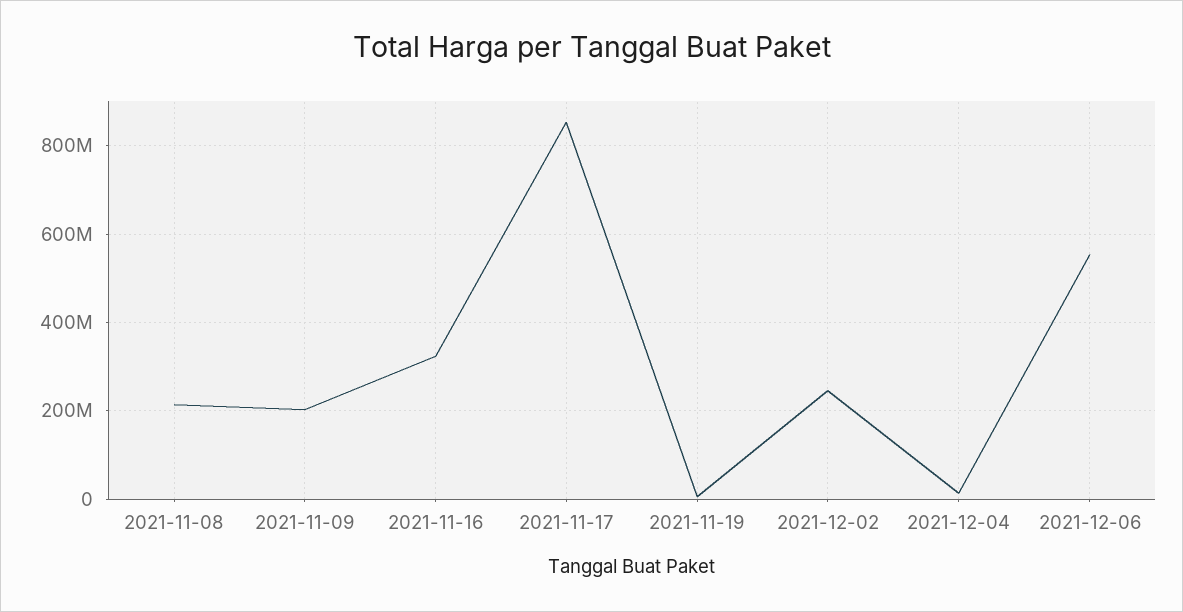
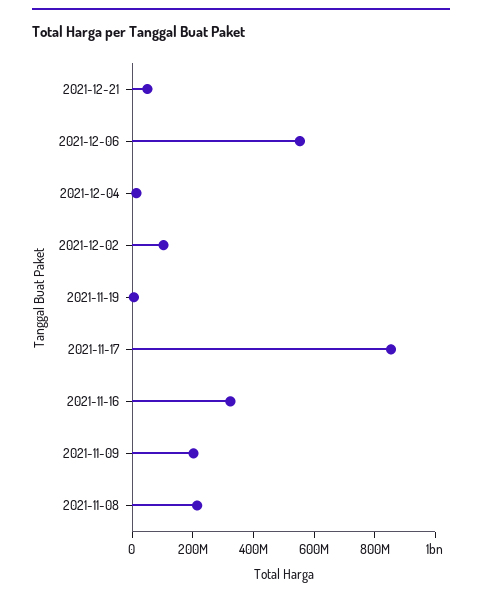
2021-12-02: 240000000 -> 100000000
2021-12-21: none -> 50000000

